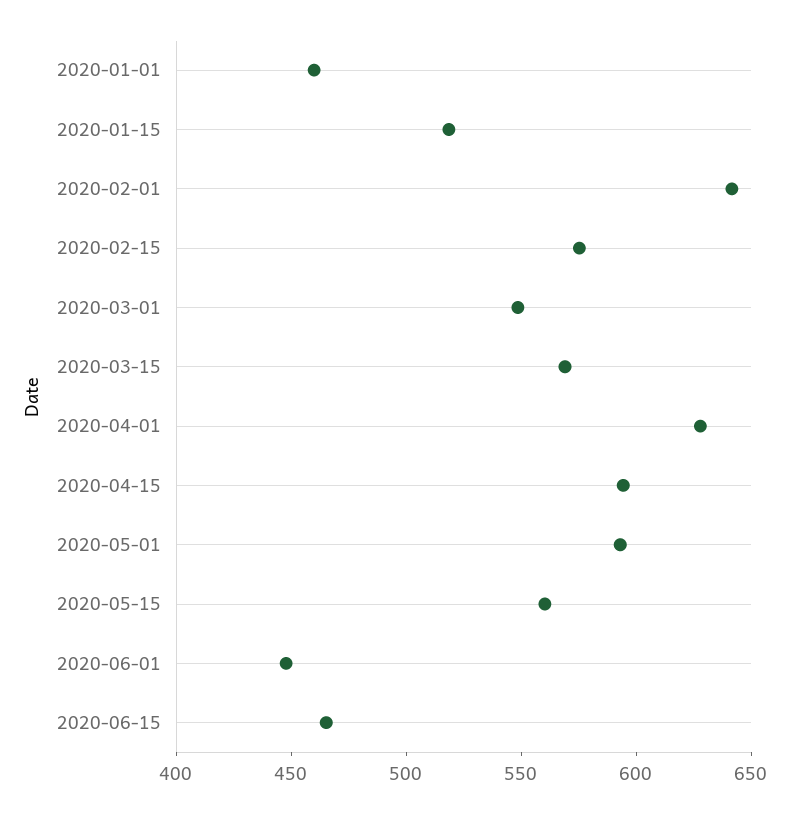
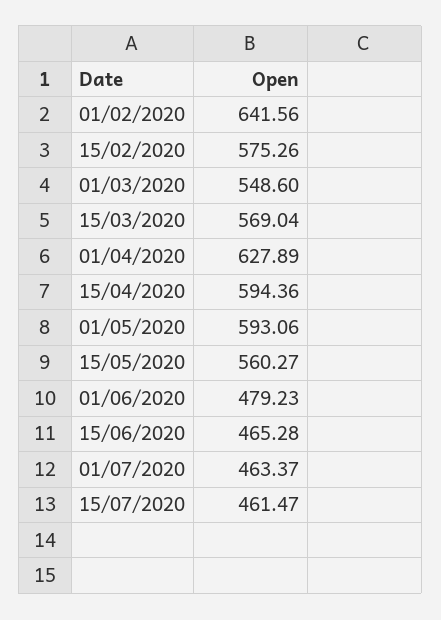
2020-01-01: 460 -> none
2020-01-15: 520 -> none
2020-06-01: 450 -> 479.23
01/07/2020: none -> 463.37
15/07/2020: none -> 461.47

